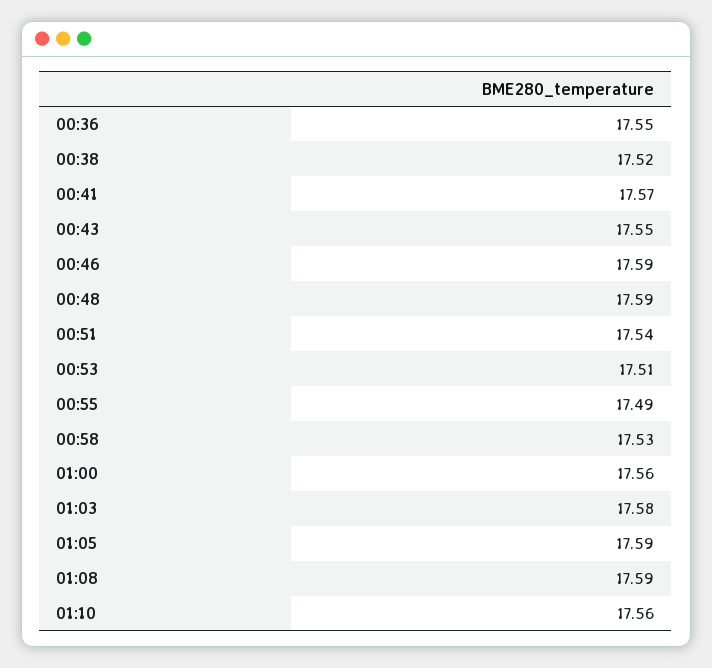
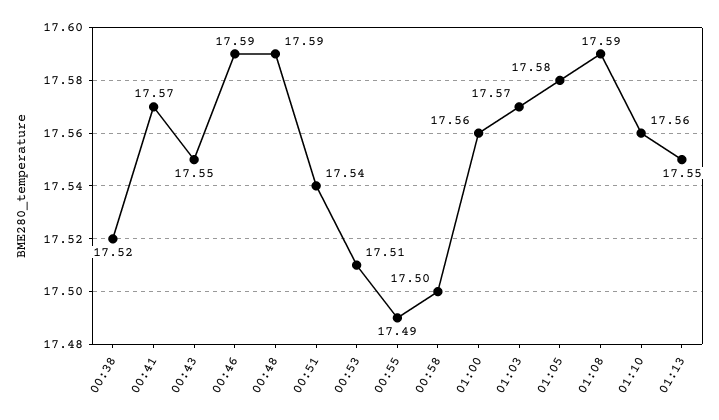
00:36: 17.55 -> none
00:58: 17.53 -> 17.5
01:03: 17.58 -> 17.57
01:05: 17.59 -> 17.58
01:13: none -> 17.55

